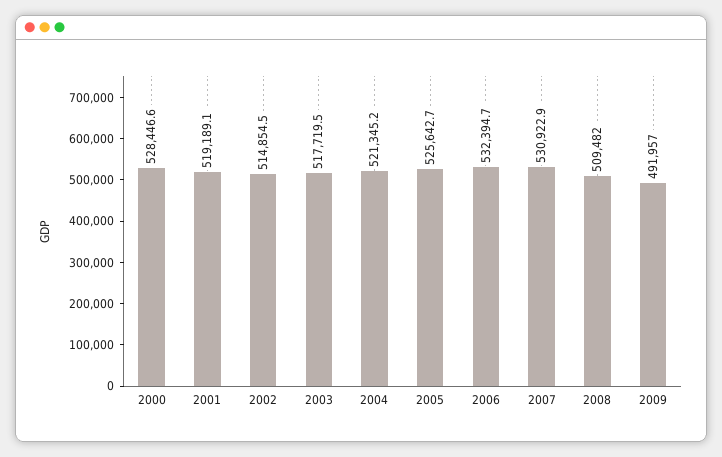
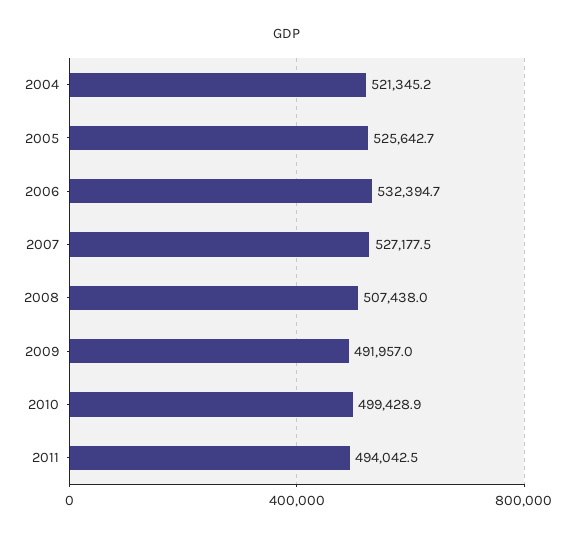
2000: 528446.6 -> none
2001: 519189.1 -> none
2002: 514854.5 -> none
2003: 517719.5 -> none
2007: 530922.9 -> 527177.5
2008: 509482 -> 507438
2010: none -> 499428.9
2011: none -> 494042.5

